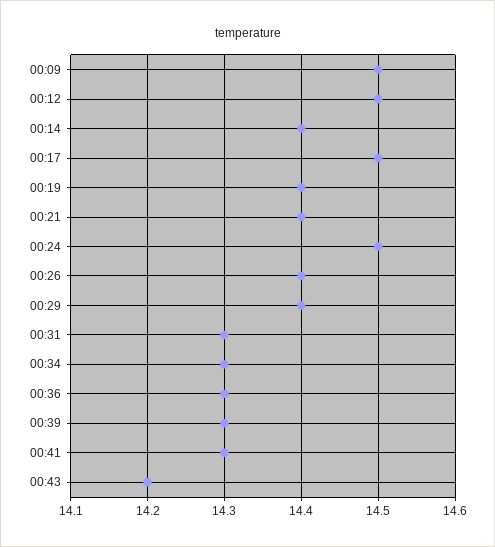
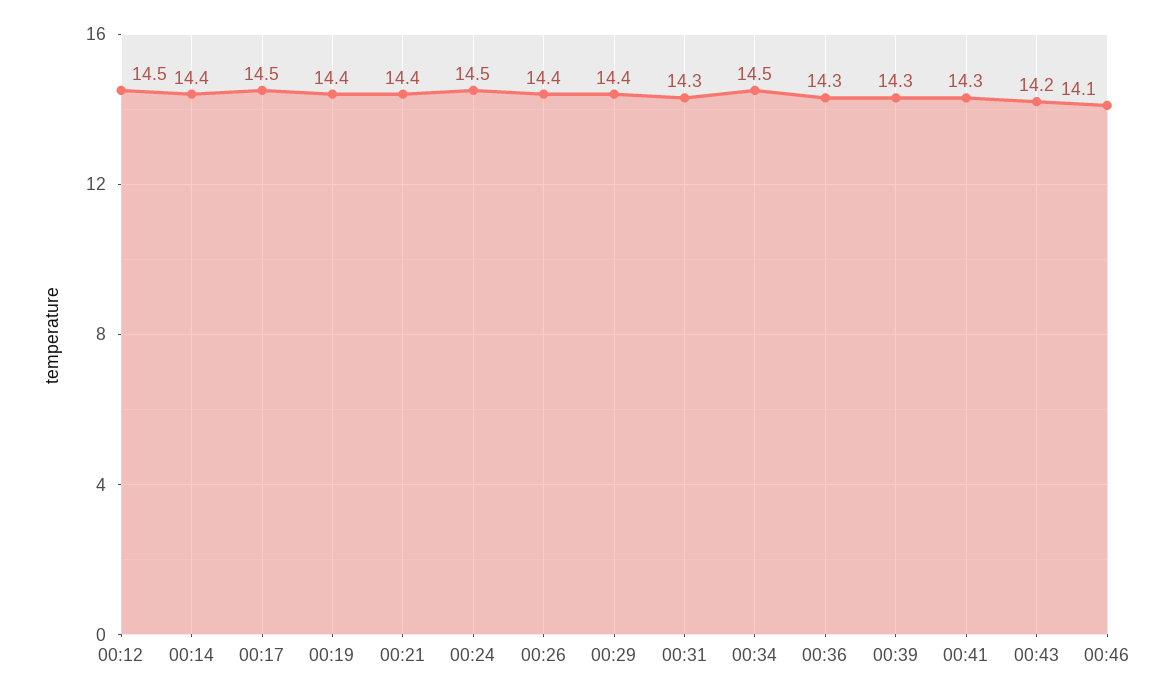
00:09: 14.5 -> none
00:34: 14.3 -> 14.5
00:46: none -> 14.1

